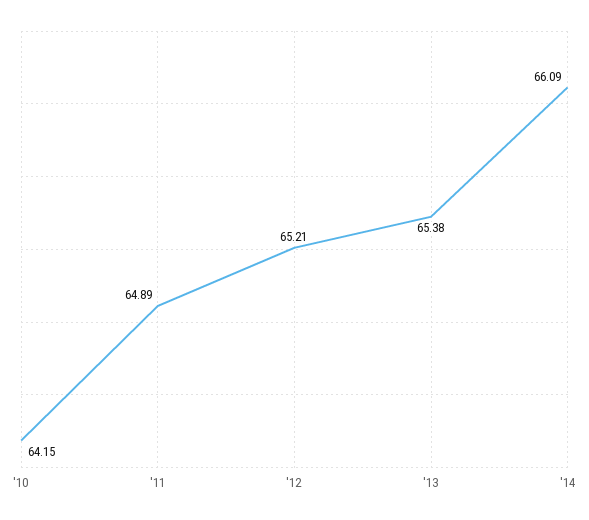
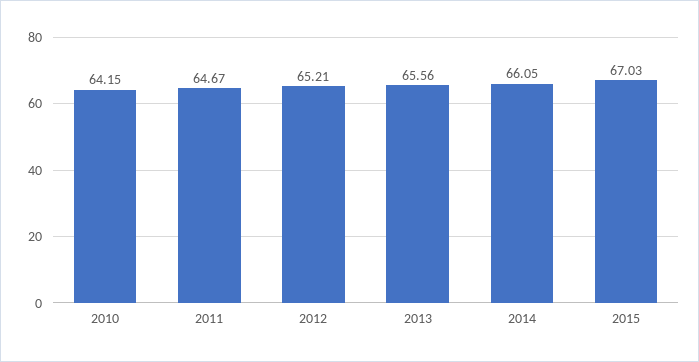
'11: 64.89 -> 64.67
'13: 65.38 -> 65.56
'14: 66.09 -> 66.05
2015: none -> 67.03

